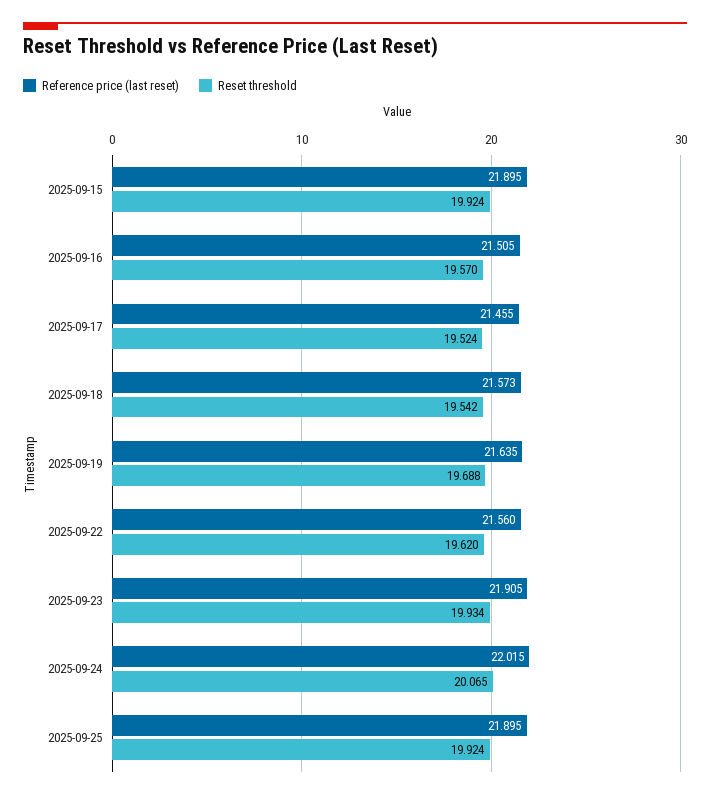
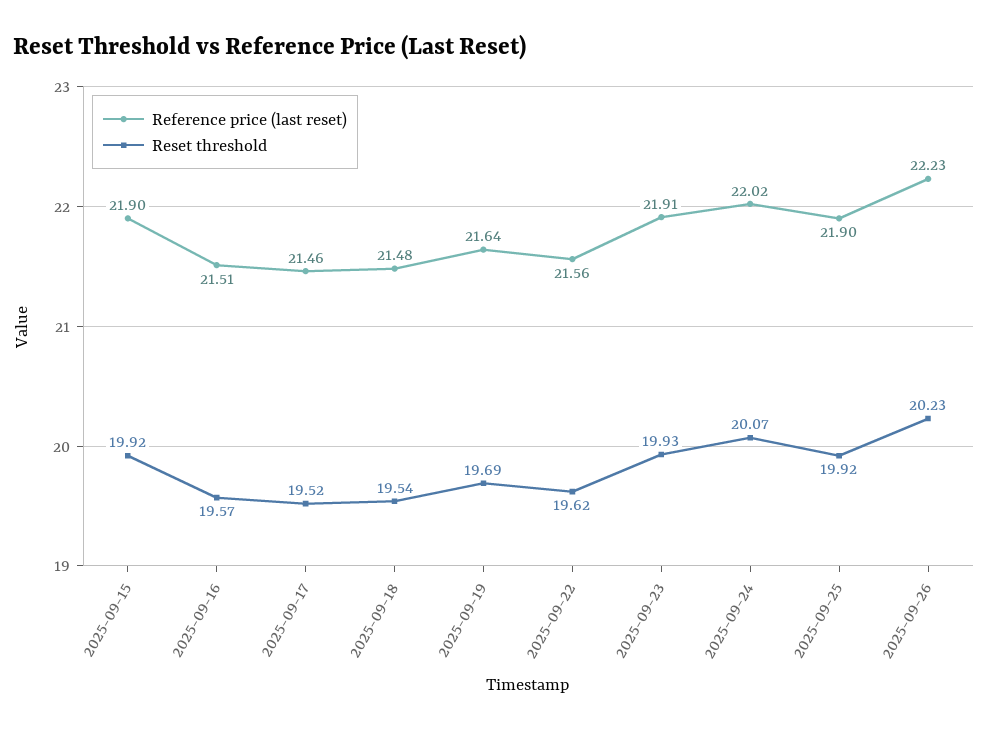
Reference price (last reset), 2025-09-18: 21.573 -> 21.48
Reference price (last reset), 2025-09-26: none -> 22.23
Reset threshold, 2025-09-26: none -> 20.23

